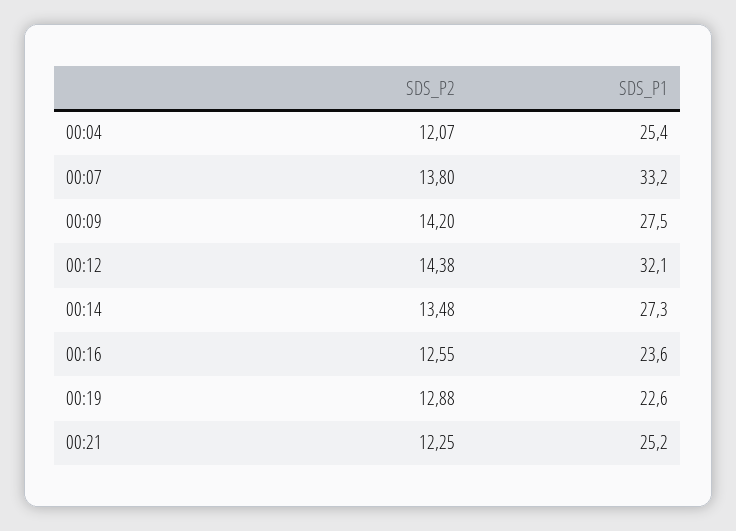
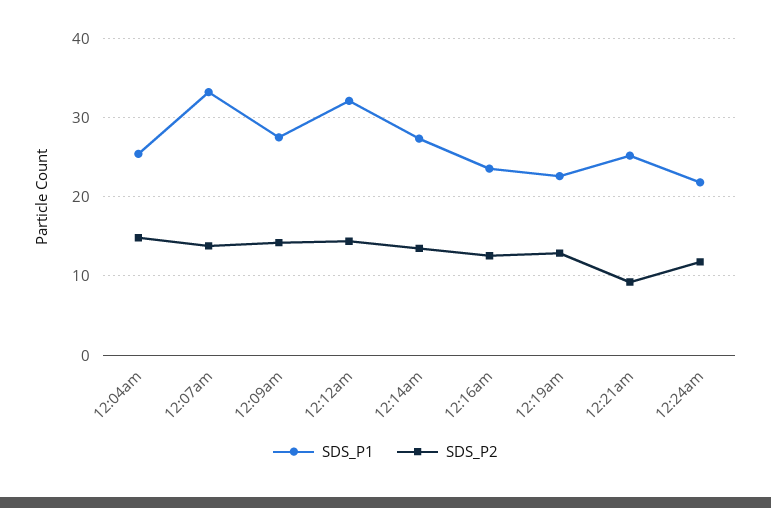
SDS_P2, 00:04: 12.07 -> 15
SDS_P2, 00:21: 12.25 -> 9
SDS_P1, 12:24am: none -> 22
SDS_P2, 12:24am: none -> 12

